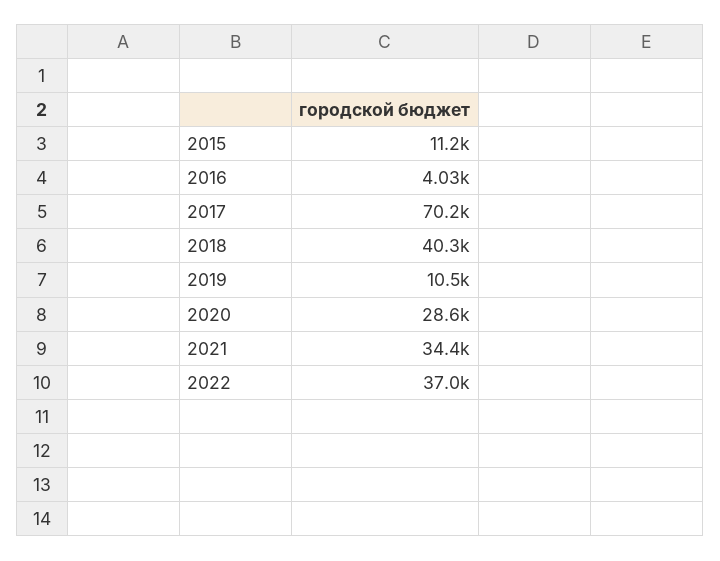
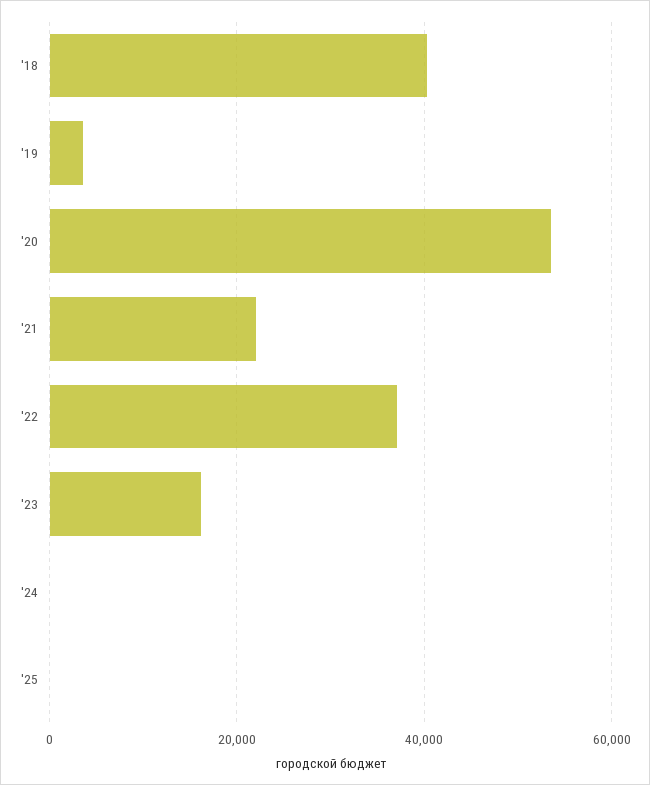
2015: 11200 -> none
2016: 4030 -> none
2017: 70200 -> none
2019: 10500 -> 4000
2020: 28600 -> 54000
2021: 34400 -> 22000
'23: none -> 16000
'24: none -> 0
'25: none -> 0

